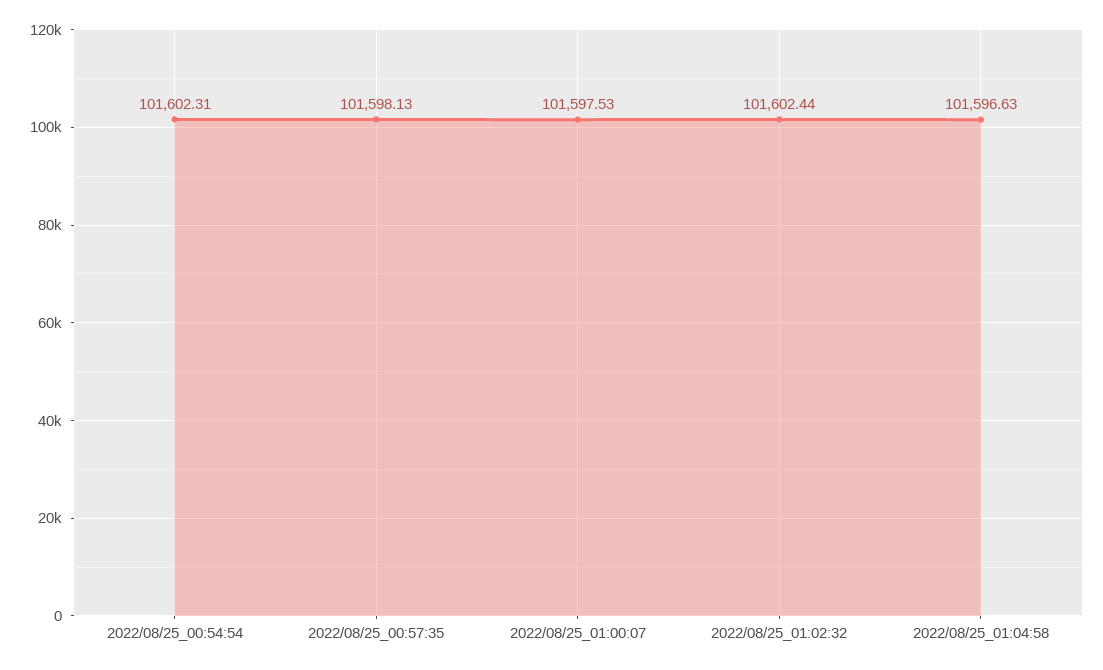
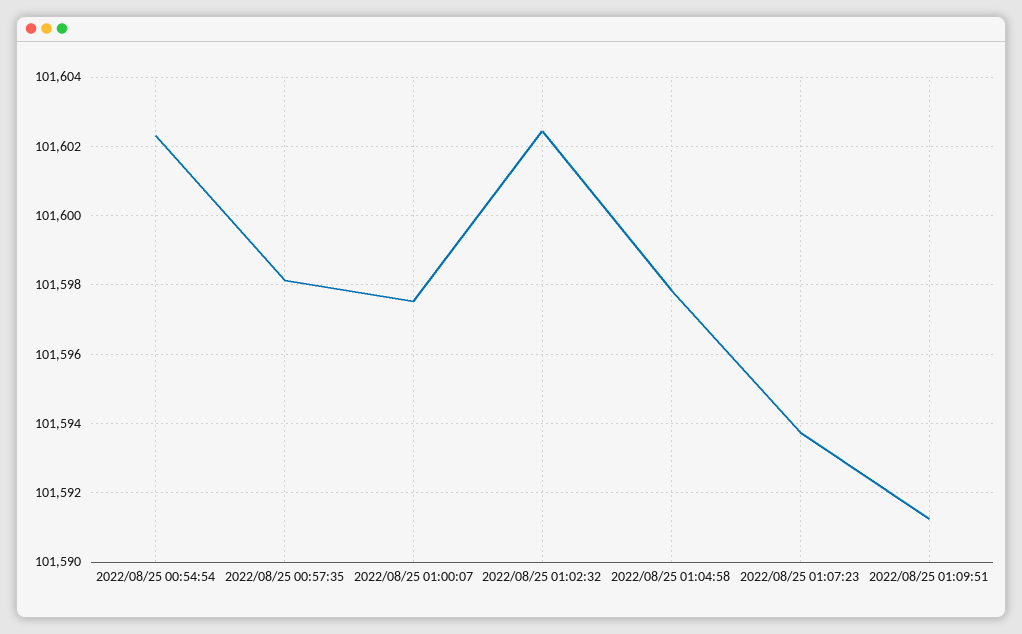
2022/08/25_01:04:58: 101596.63 -> 101597.8
2022/08/25 01:07:23: none -> 101593.8
2022/08/25 01:09:51: none -> 101591.2

